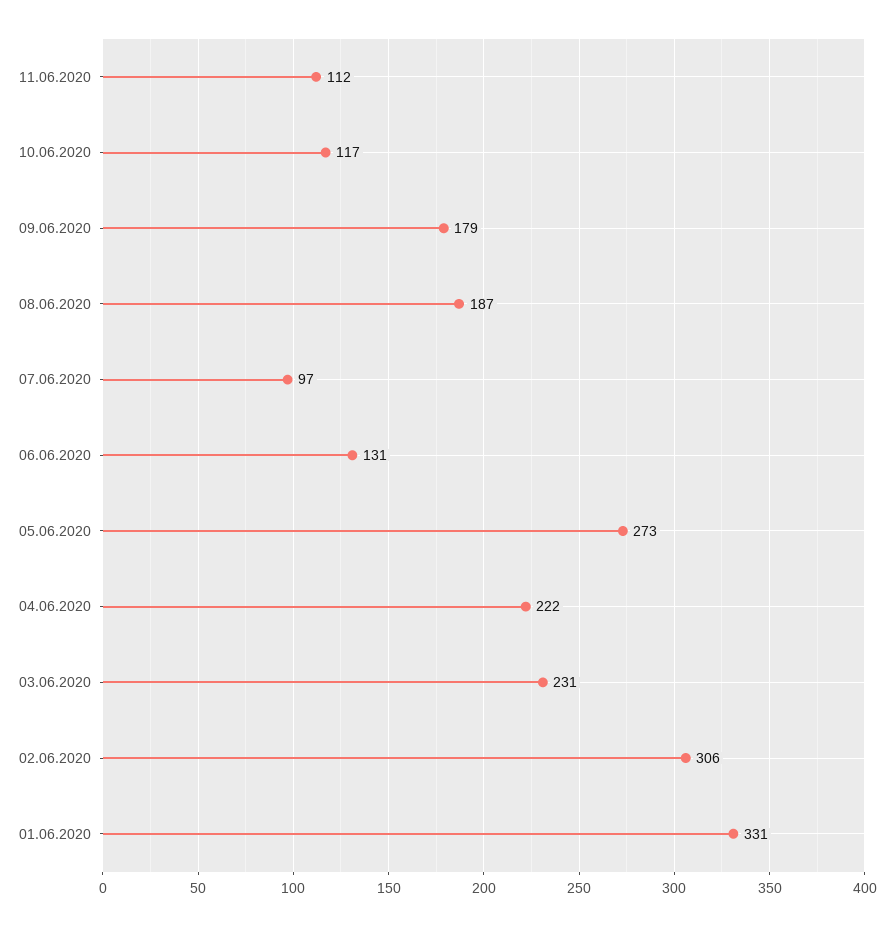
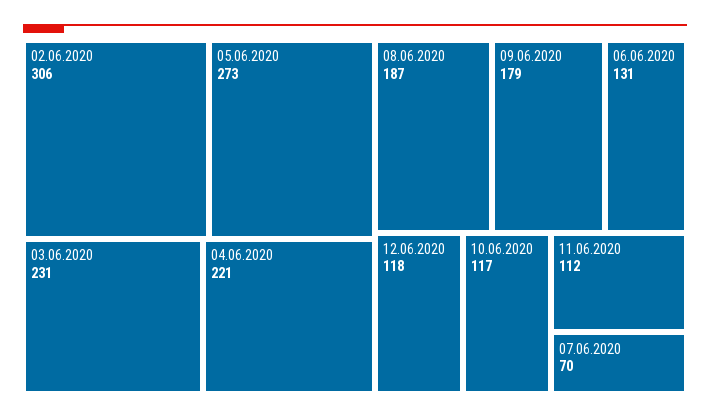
07.06.2020: 97 -> 70
04.06.2020: 222 -> 221
01.06.2020: 331 -> none
12.06.2020: none -> 118

